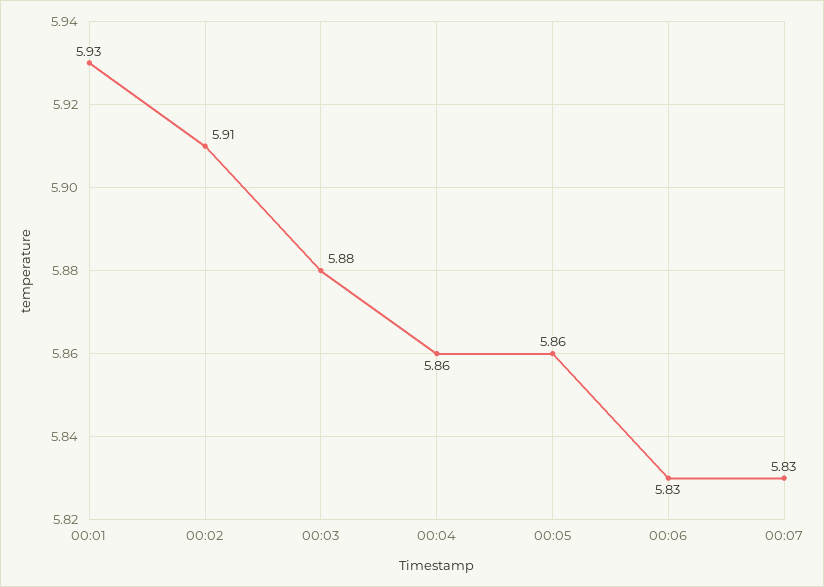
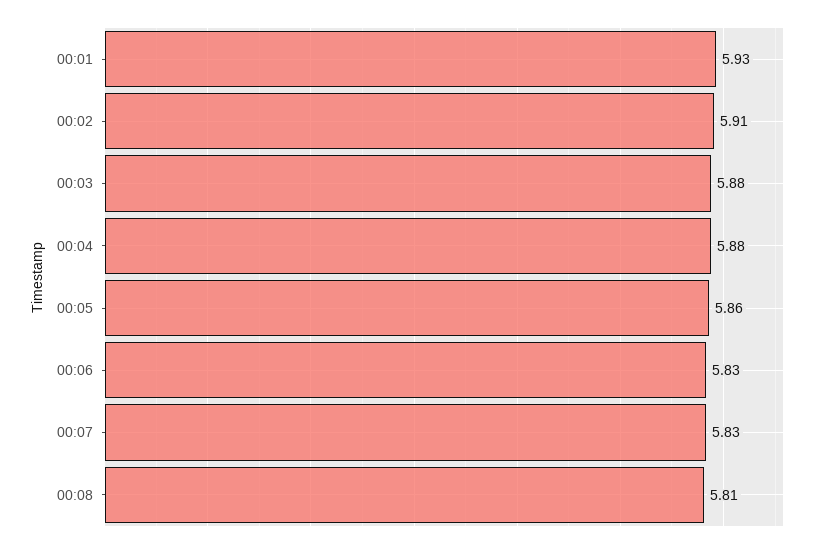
00:04: 5.86 -> 5.88
00:08: none -> 5.81

